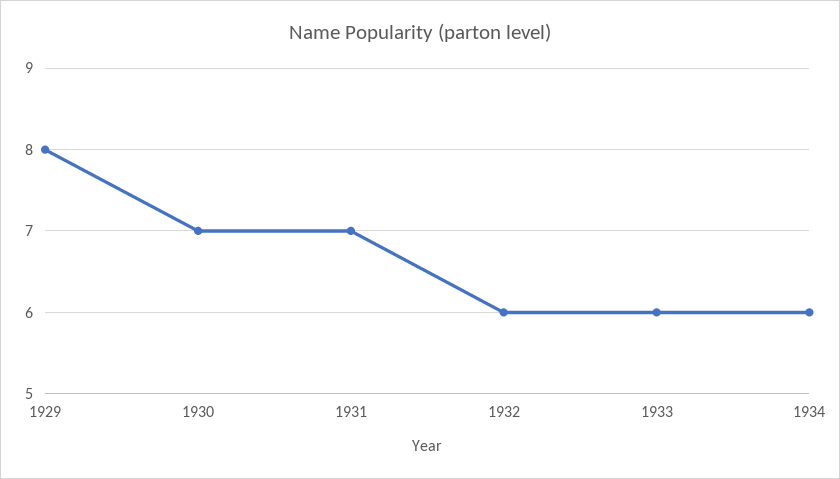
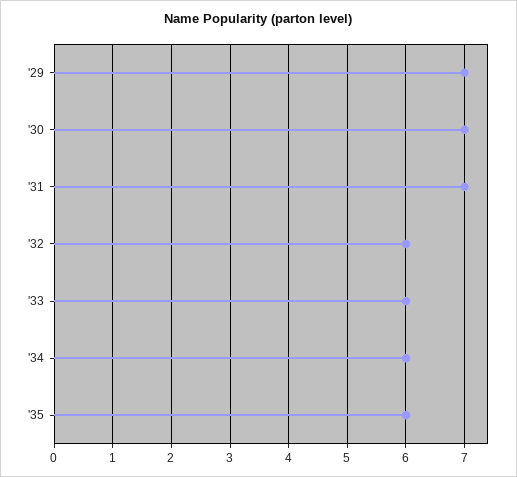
1929: 8 -> 7
'35: none -> 6

